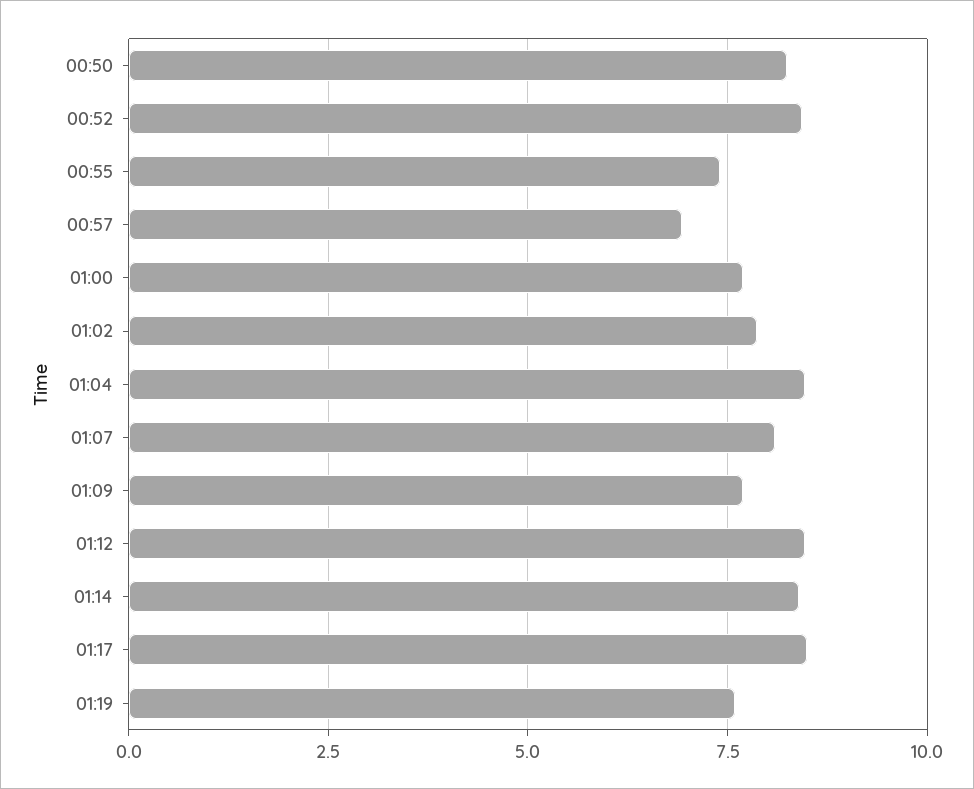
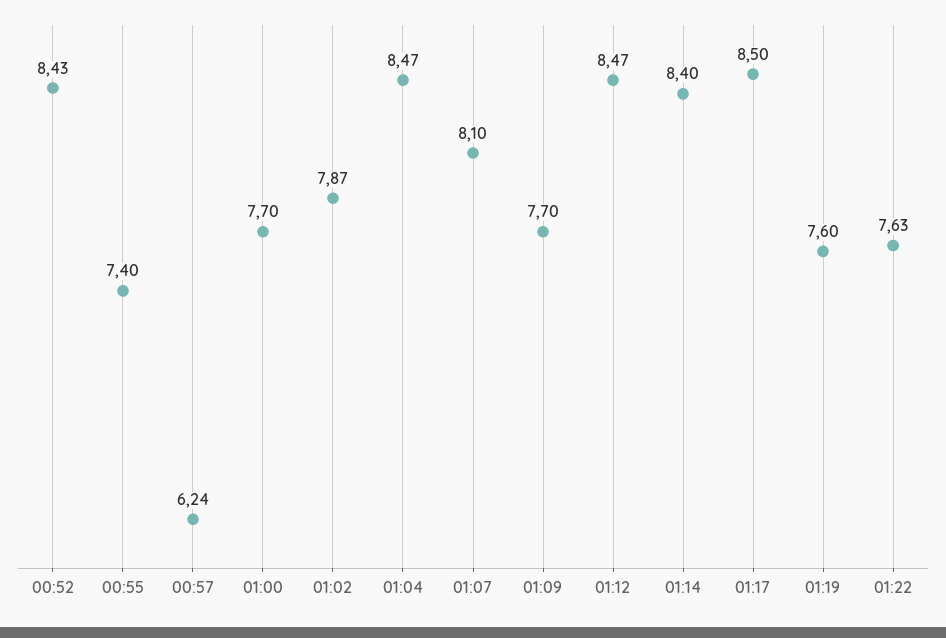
00:50: 8.25 -> none
00:57: 7 -> 6.24
01:22: none -> 7.63

